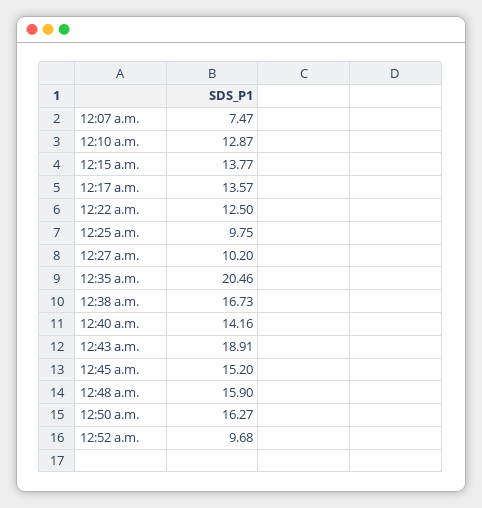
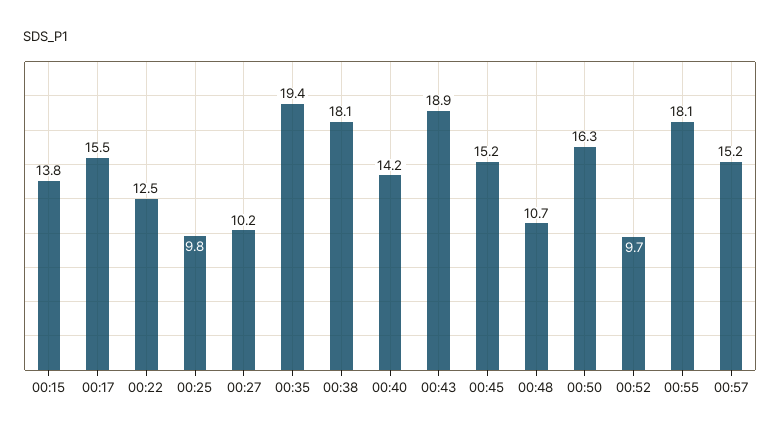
12:07 a.m.: 7.47 -> none
12:10 a.m.: 12.87 -> none
12:17 a.m.: 13.57 -> 15.5
12:35 a.m.: 20.46 -> 19.4
12:38 a.m.: 16.73 -> 18.1
12:48 a.m.: 15.9 -> 10.7
00:55: none -> 18.1
00:57: none -> 15.2

